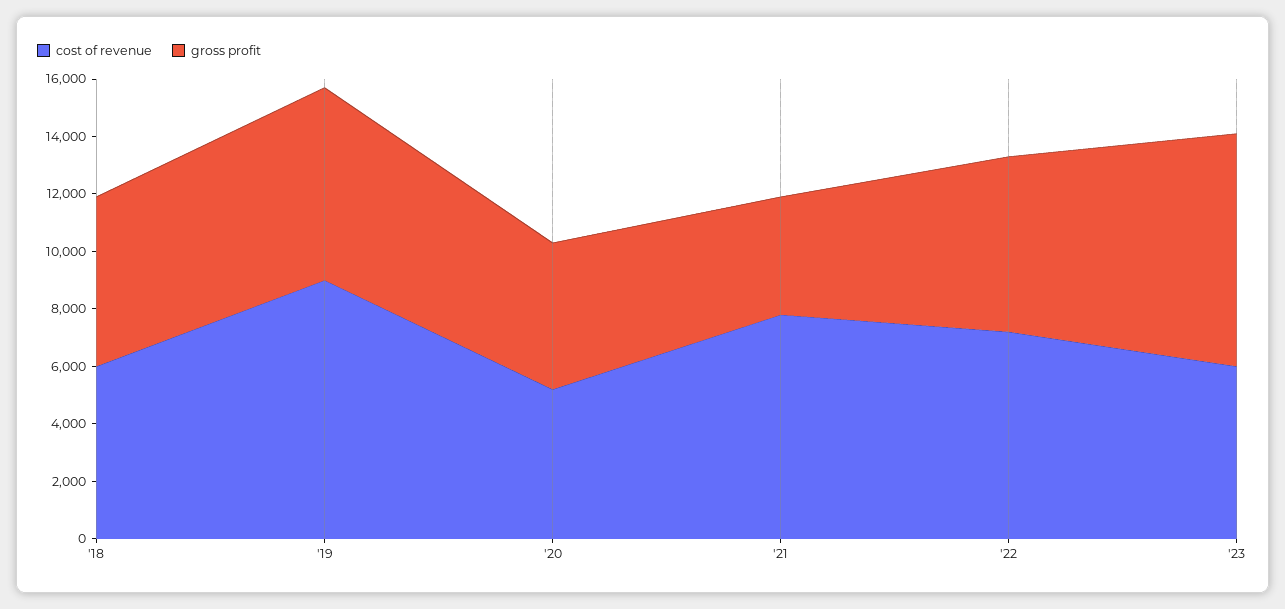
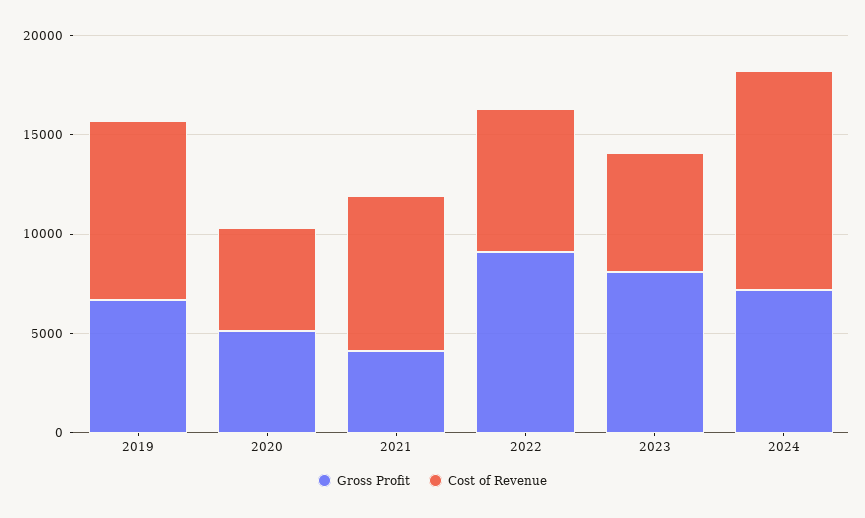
cost of revenue, '18: 6000 -> none
gross profit, '18: 6000 -> none
gross profit, '22: 6000 -> 9000
gross profit, 2024: none -> 7000
cost of revenue, 2024: none -> 11000

